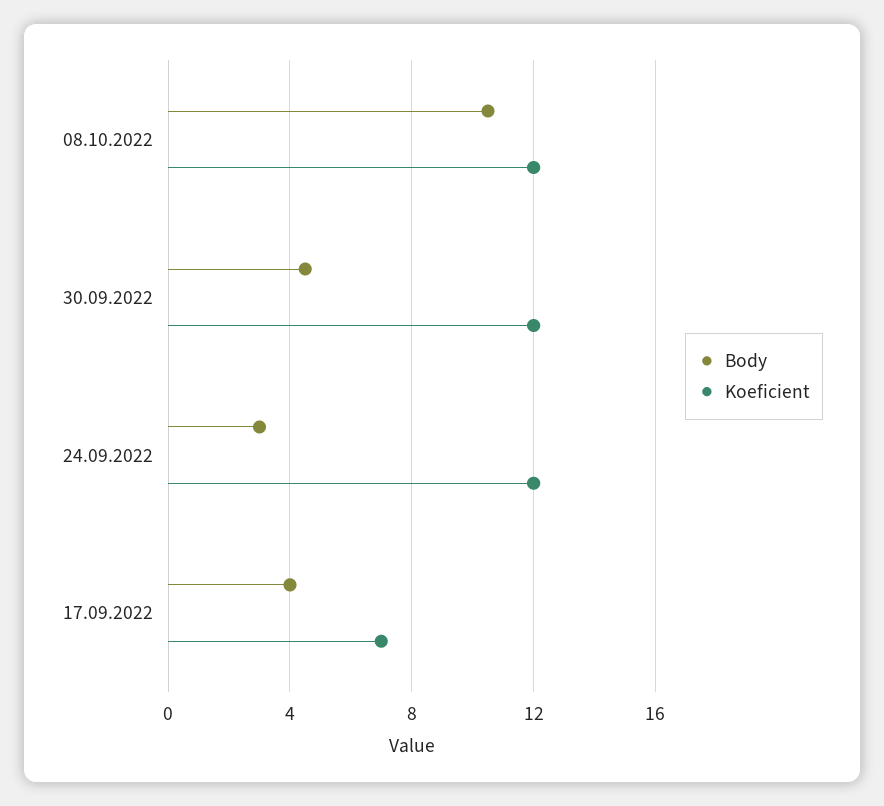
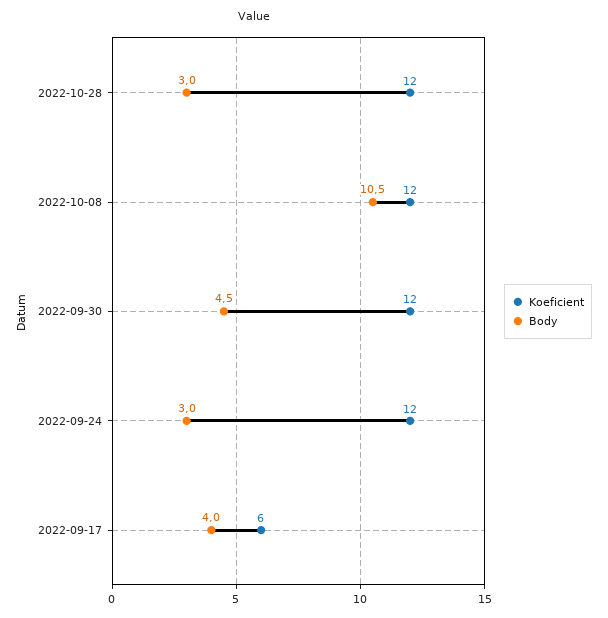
Koeficient, 17.09.2022: 7 -> 6
Koeficient, 2022-10-28: none -> 12
Body, 2022-10-28: none -> 3

